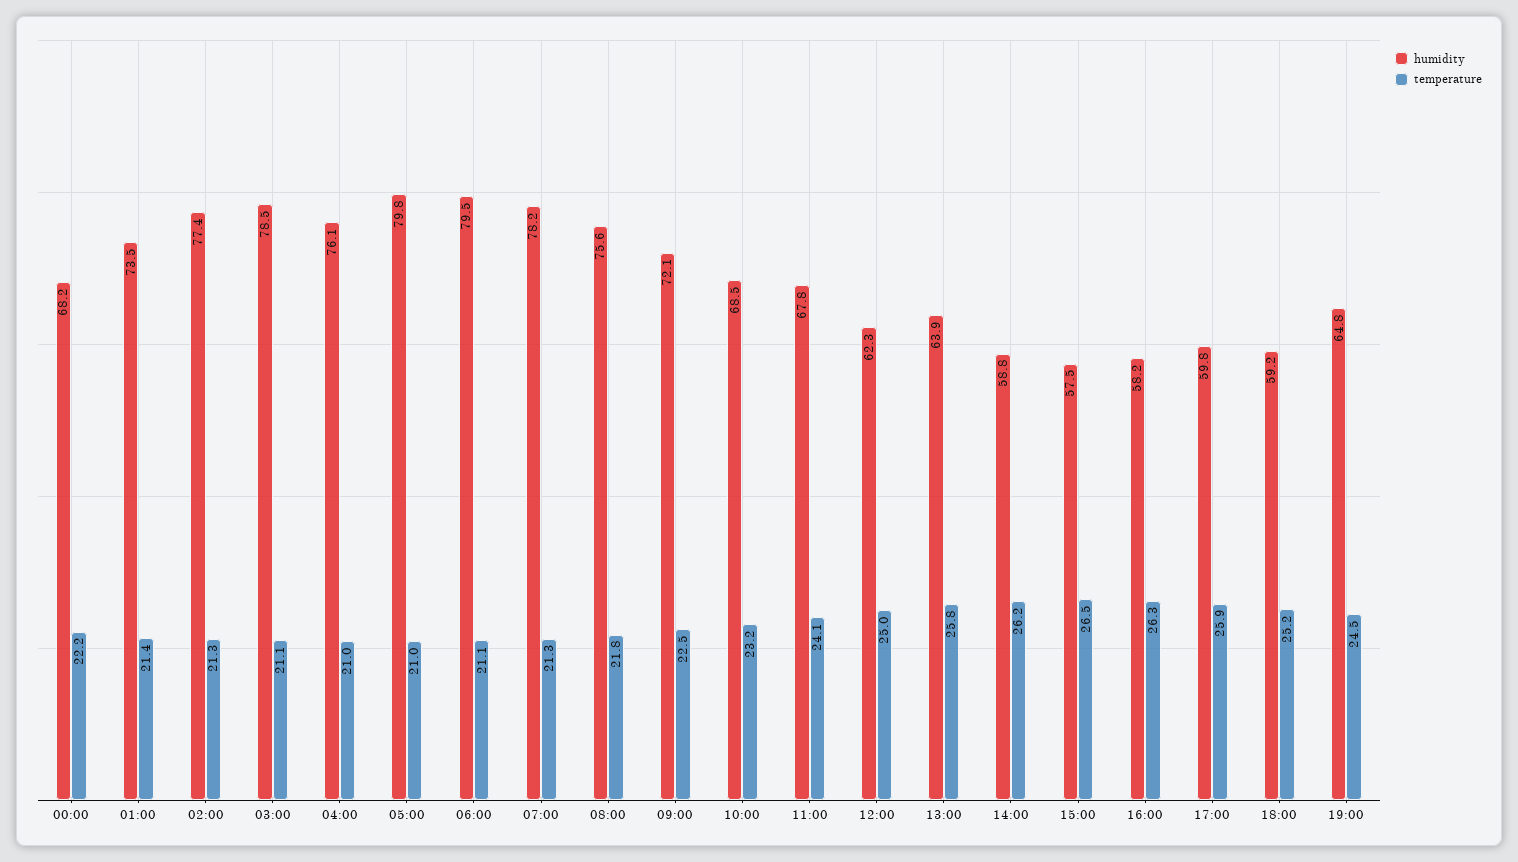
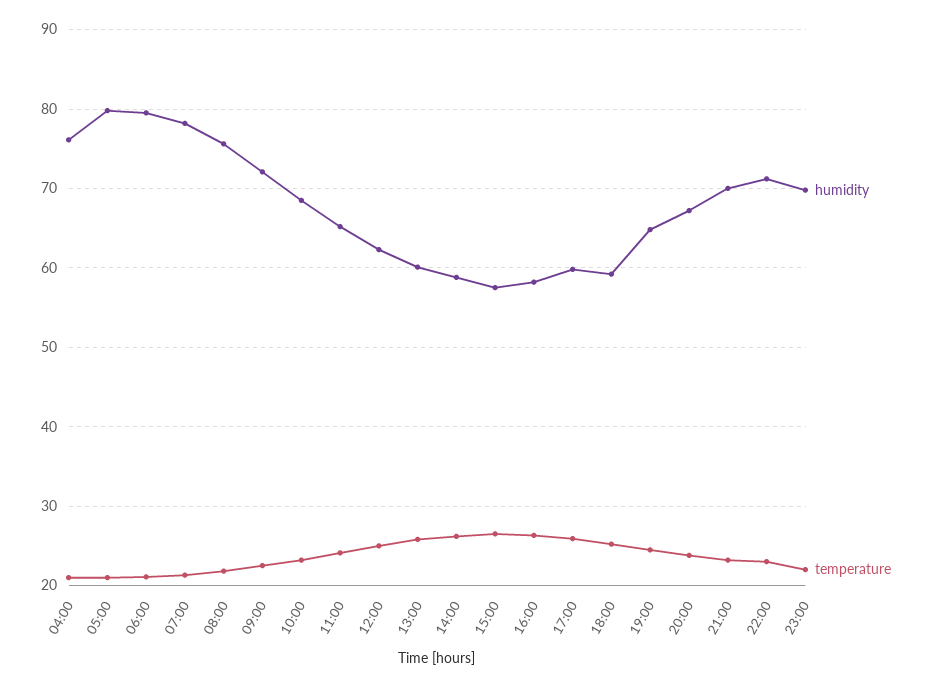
humidity, 00:00: 68.2 -> none
temperature, 00:00: 22.2 -> none
humidity, 01:00: 73.5 -> none
temperature, 01:00: 21.4 -> none
humidity, 02:00: 77.4 -> none
temperature, 02:00: 21.3 -> none
humidity, 03:00: 78.5 -> none
temperature, 03:00: 21.1 -> none
humidity, 11:00: 67.8 -> 65
humidity, 13:00: 63.9 -> 60
humidity, 20:00: none -> 67
temperature, 20:00: none -> 24
humidity, 21:00: none -> 70
temperature, 21:00: none -> 23
humidity, 22:00: none -> 71
temperature, 22:00: none -> 23
humidity, 23:00: none -> 70
temperature, 23:00: none -> 22

